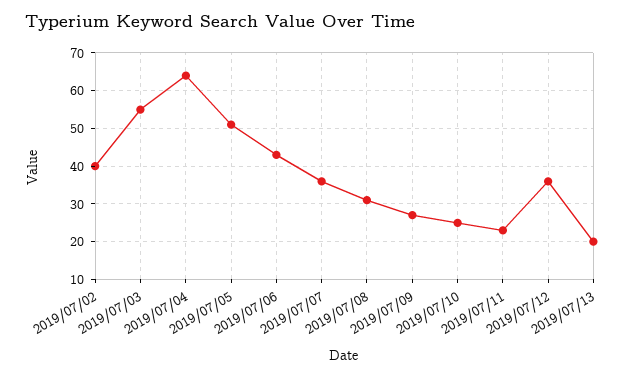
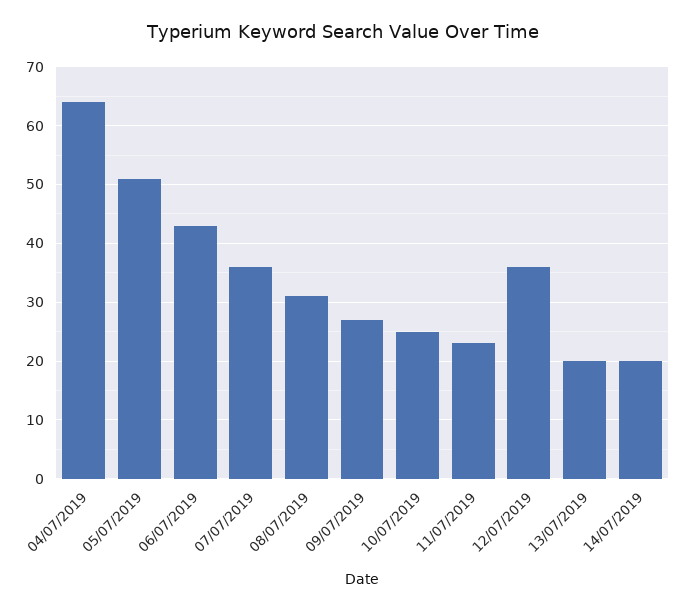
2019/07/02: 40 -> none
2019/07/03: 55 -> none
14/07/2019: none -> 20

